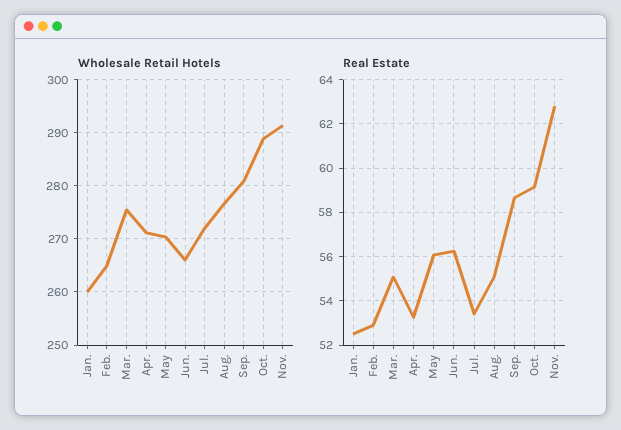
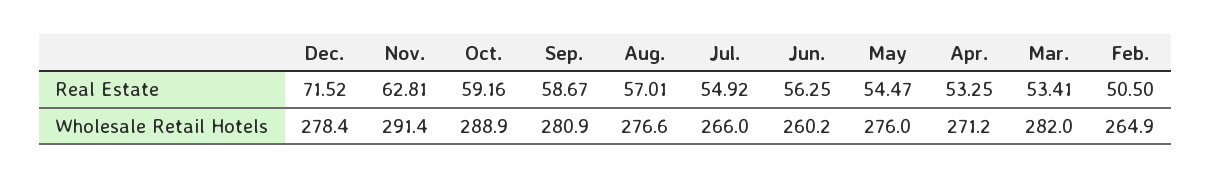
Wholesale Retail Hotels, Jan.: 260 -> none
Wholesale Retail Hotels, Mar.: 276 -> 282
Wholesale Retail Hotels, May: 270 -> 276
Wholesale Retail Hotels, Jun.: 266 -> 260.2
Wholesale Retail Hotels, Jul.: 272 -> 266
Real Estate, Jan.: 52.5 -> none
Real Estate, Feb.: 53 -> 50.5
Real Estate, Mar.: 55 -> 53.41
Real Estate, May: 56 -> 54.47
Real Estate, Jul.: 53.5 -> 54.92
Real Estate, Aug.: 55 -> 57.01
Real Estate, Dec.: none -> 71.52
Wholesale Retail Hotels, Dec.: none -> 278.4

